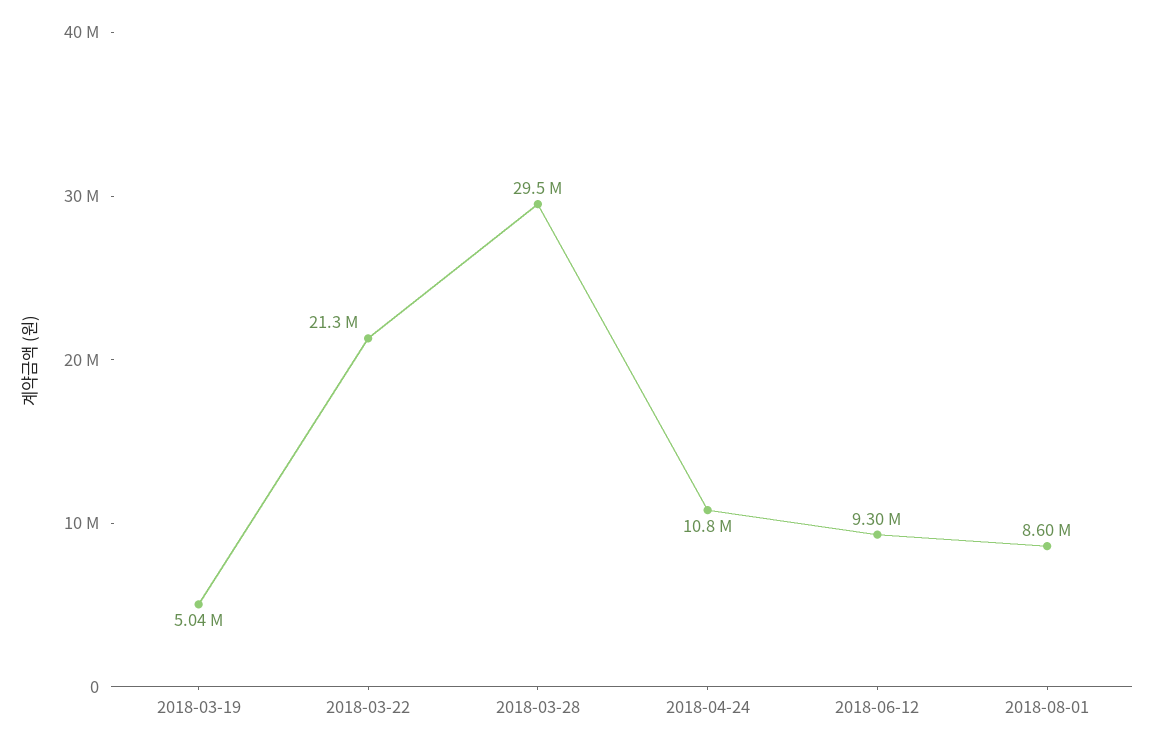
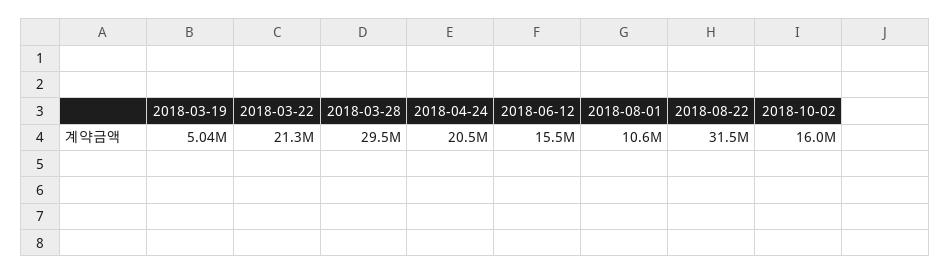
2018-04-24: 10800000 -> 20500000
2018-06-12: 9300000 -> 15500000
2018-08-01: 8600000 -> 10600000
2018-08-22: none -> 31500000
2018-10-02: none -> 16000000

